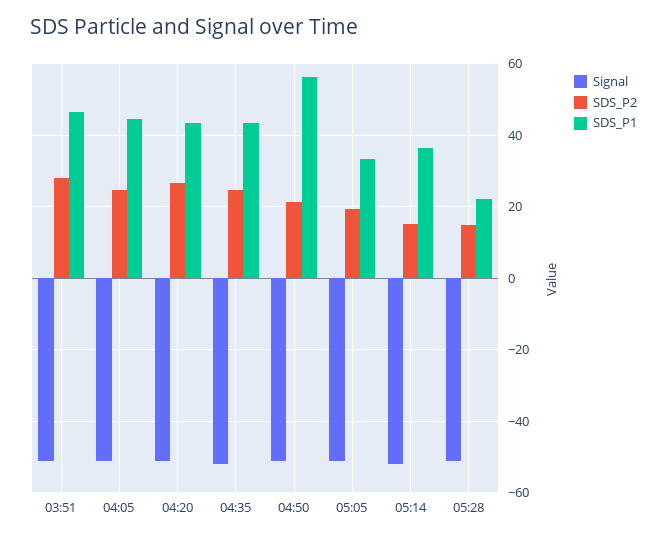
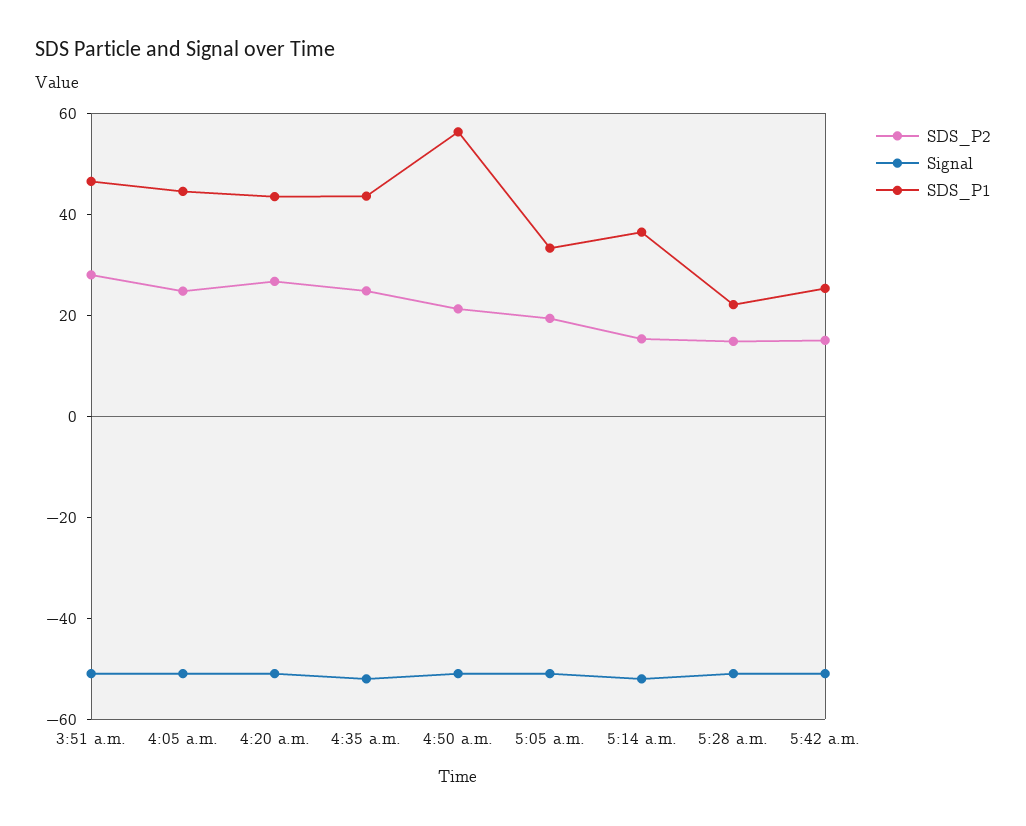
SDS_P2, 5:42 a.m.: none -> 15
Signal, 5:42 a.m.: none -> -50
SDS_P1, 5:42 a.m.: none -> 25

